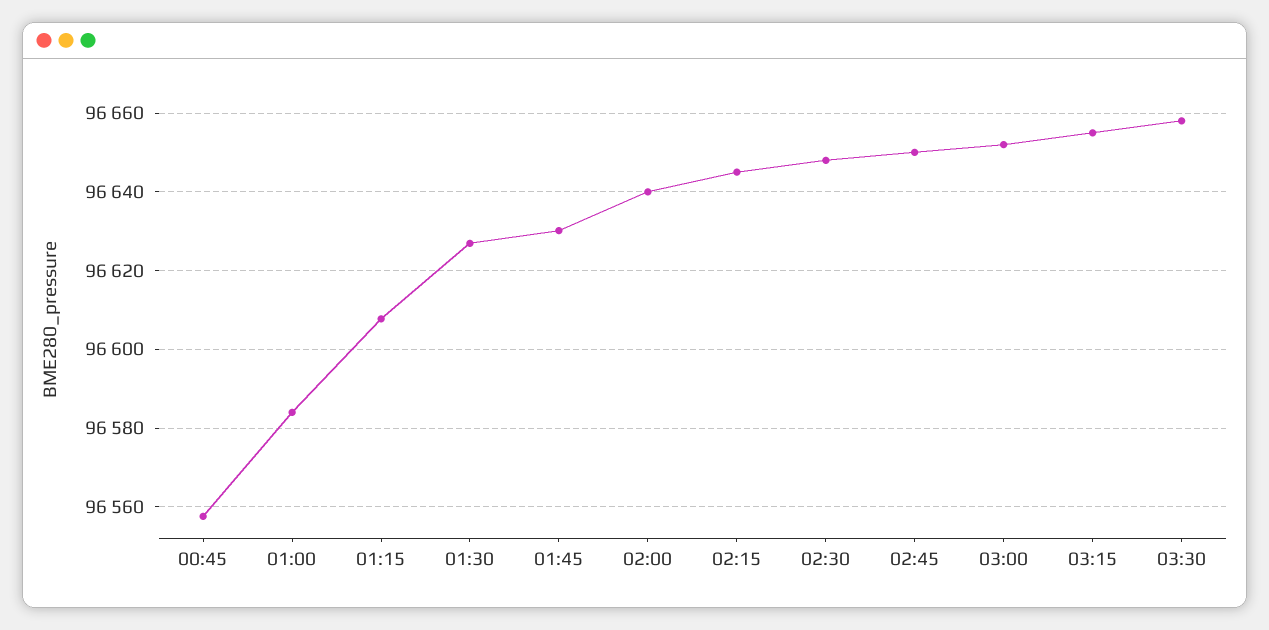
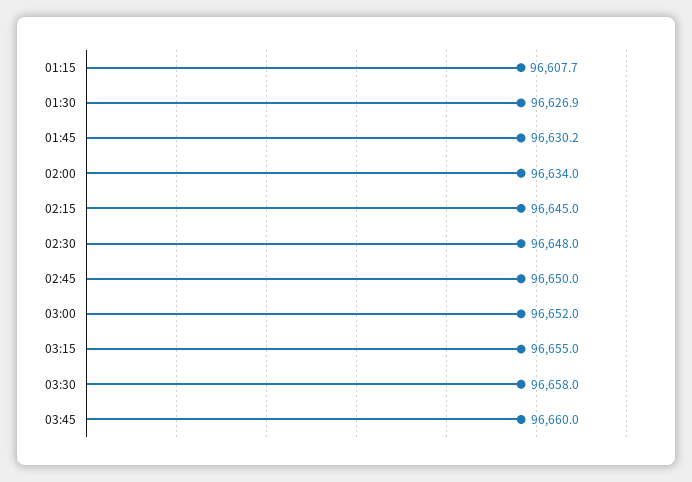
00:45: 96558 -> none
01:00: 96584 -> none
02:00: 96640 -> 96634
03:45: none -> 96660

